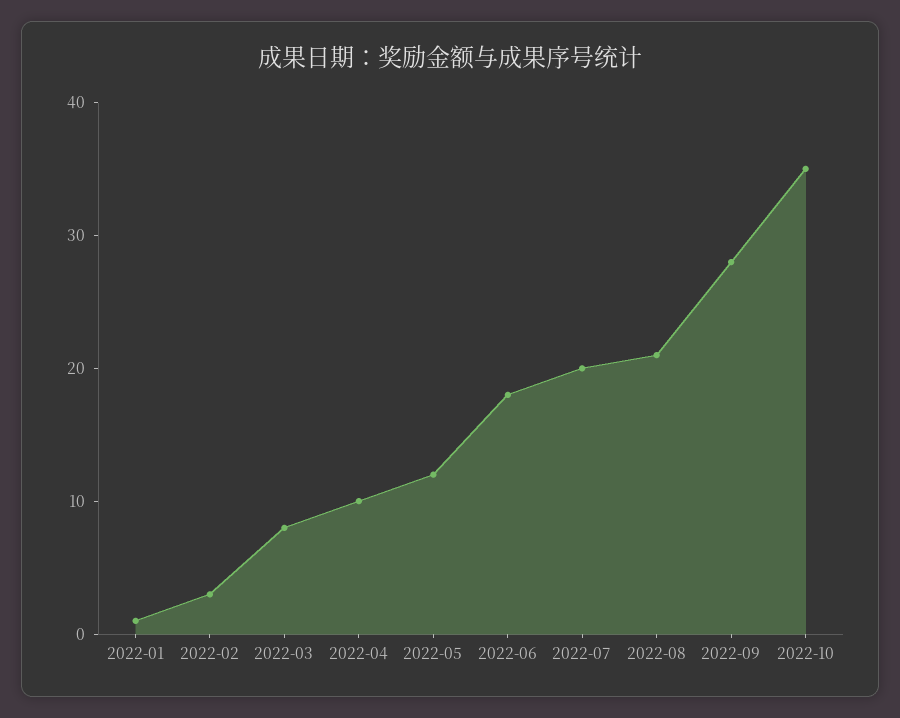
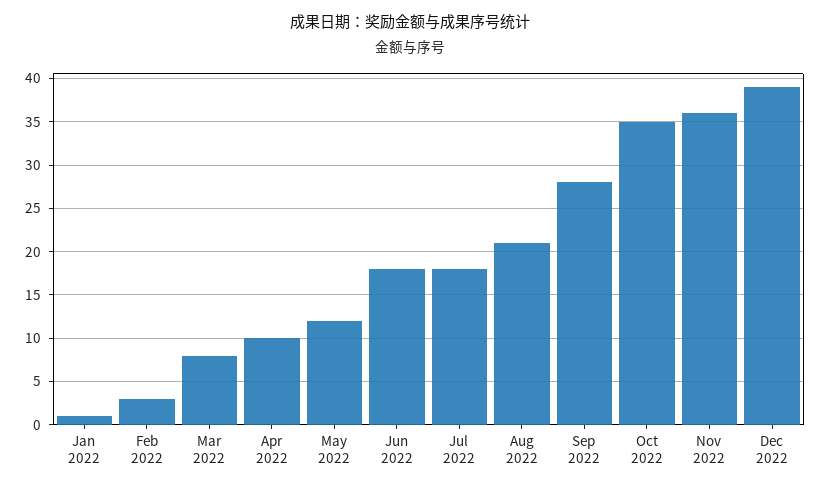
2022-07: 20 -> 18
Nov 2022: none -> 36
Dec 2022: none -> 39

